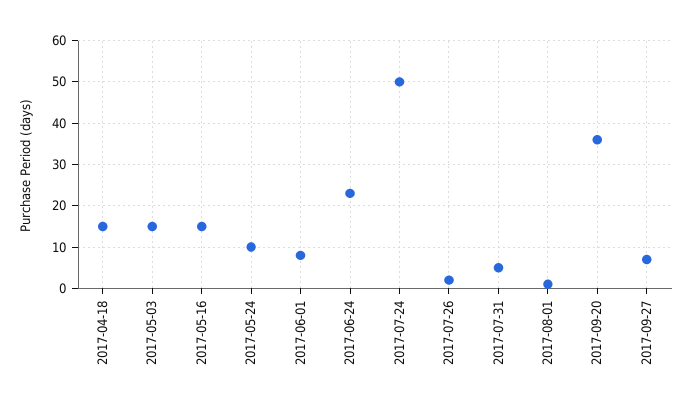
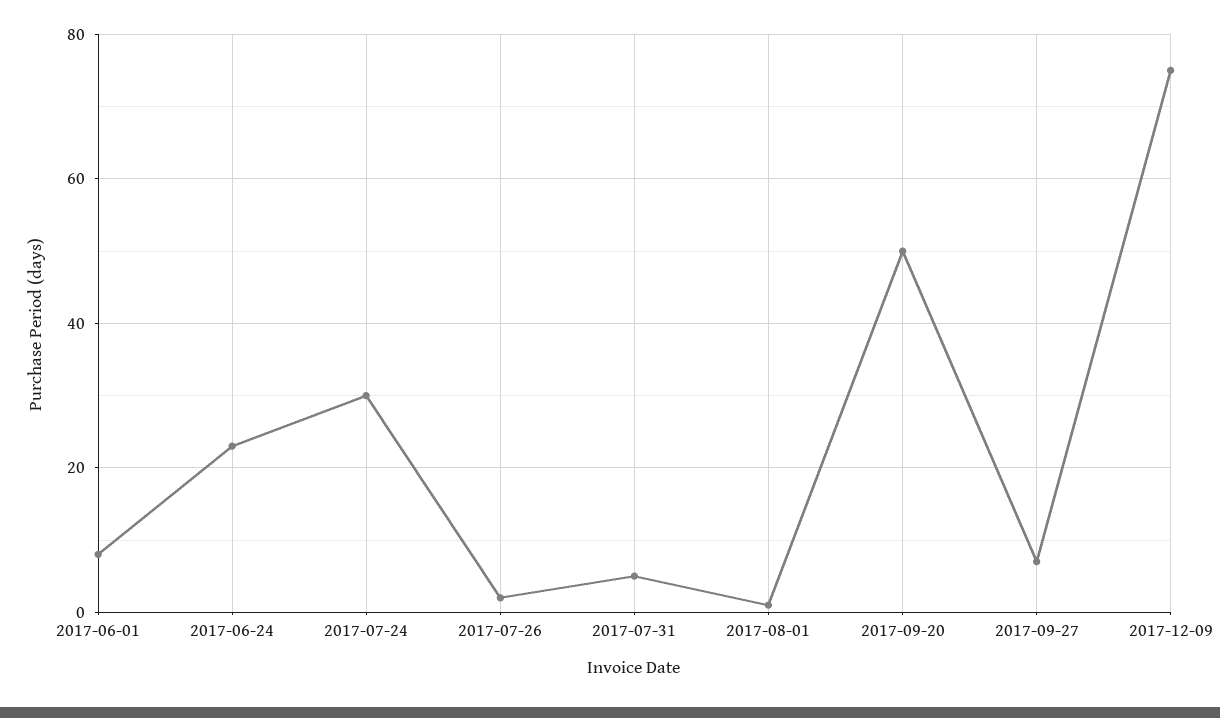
2017-04-18: 15 -> none
2017-05-03: 15 -> none
2017-05-16: 15 -> none
2017-05-24: 10 -> none
2017-07-24: 50 -> 30
2017-09-20: 35 -> 50
2017-12-09: none -> 75

